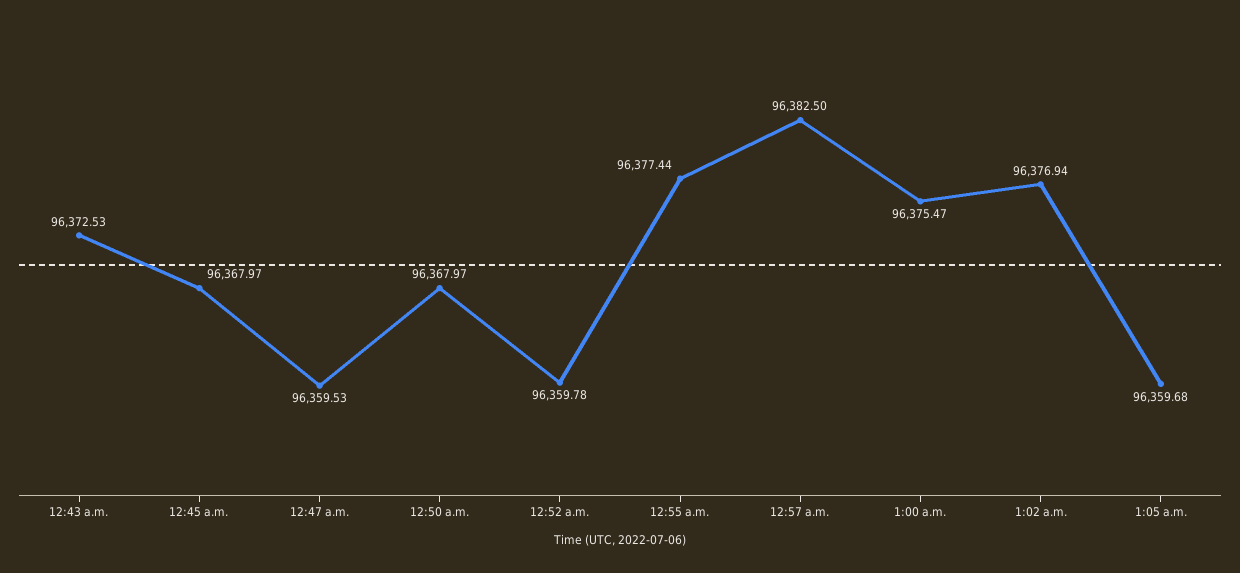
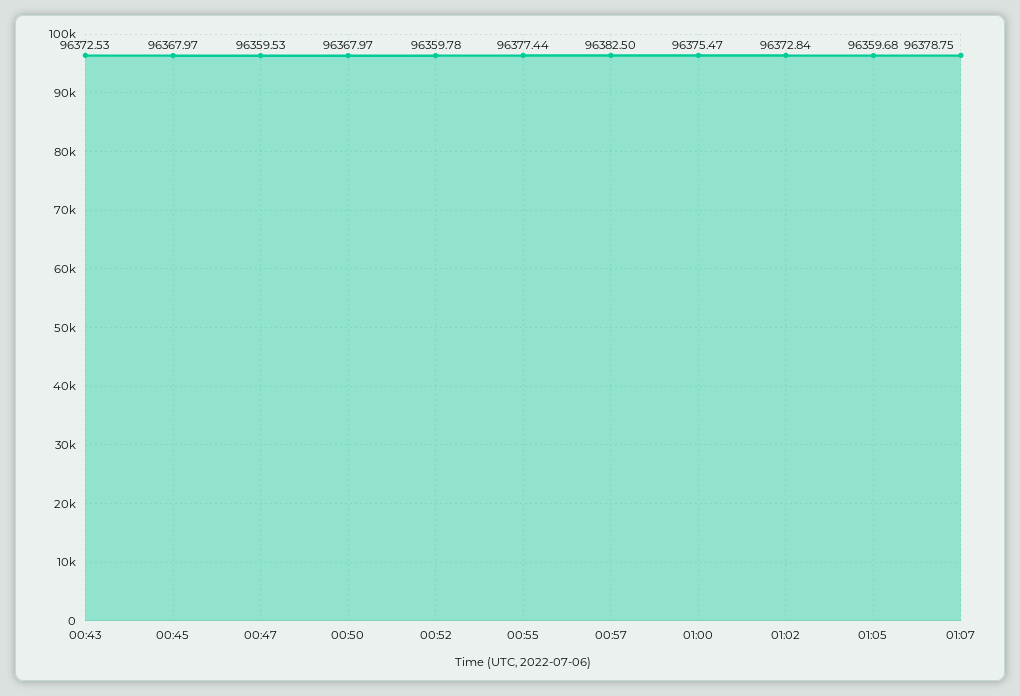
1:02 a.m.: 96376.94 -> 96372.84
01:07: none -> 96378.75

